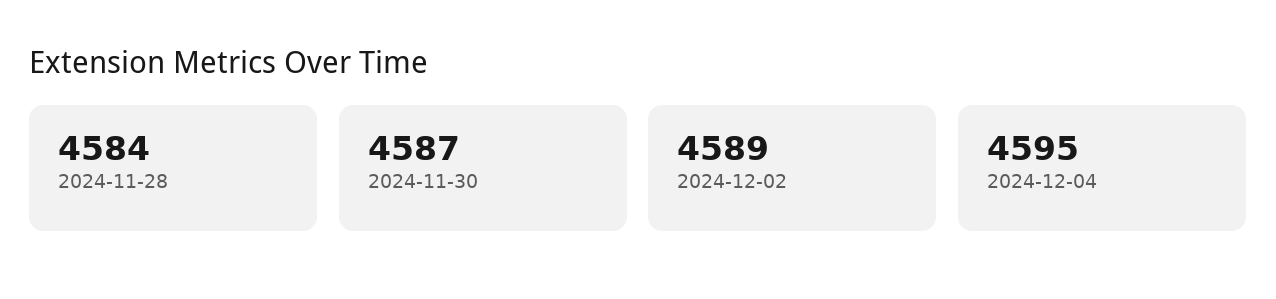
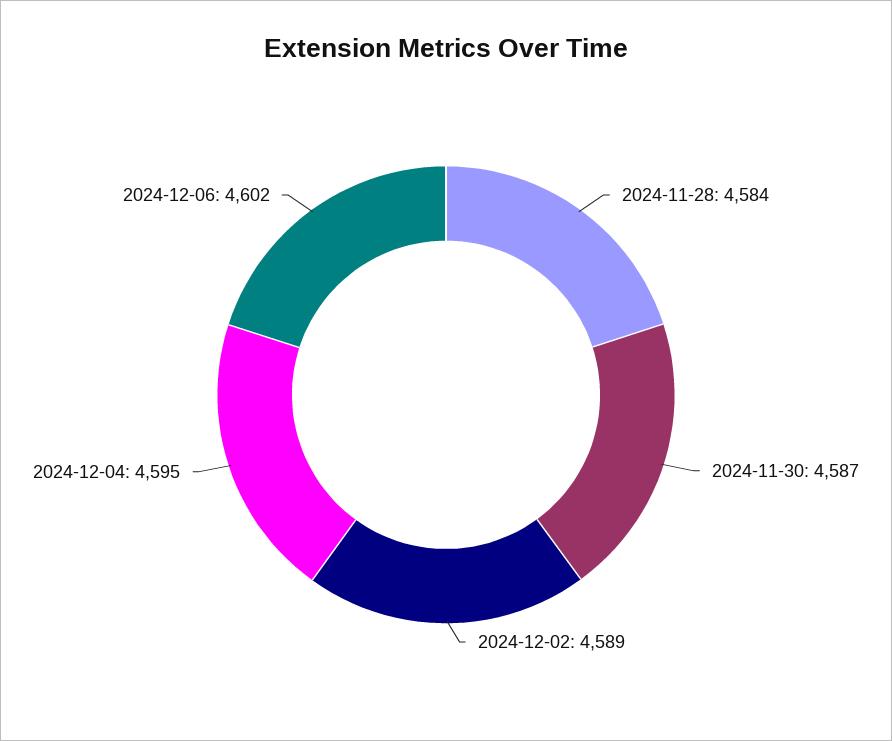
2024-12-06: none -> 4602

